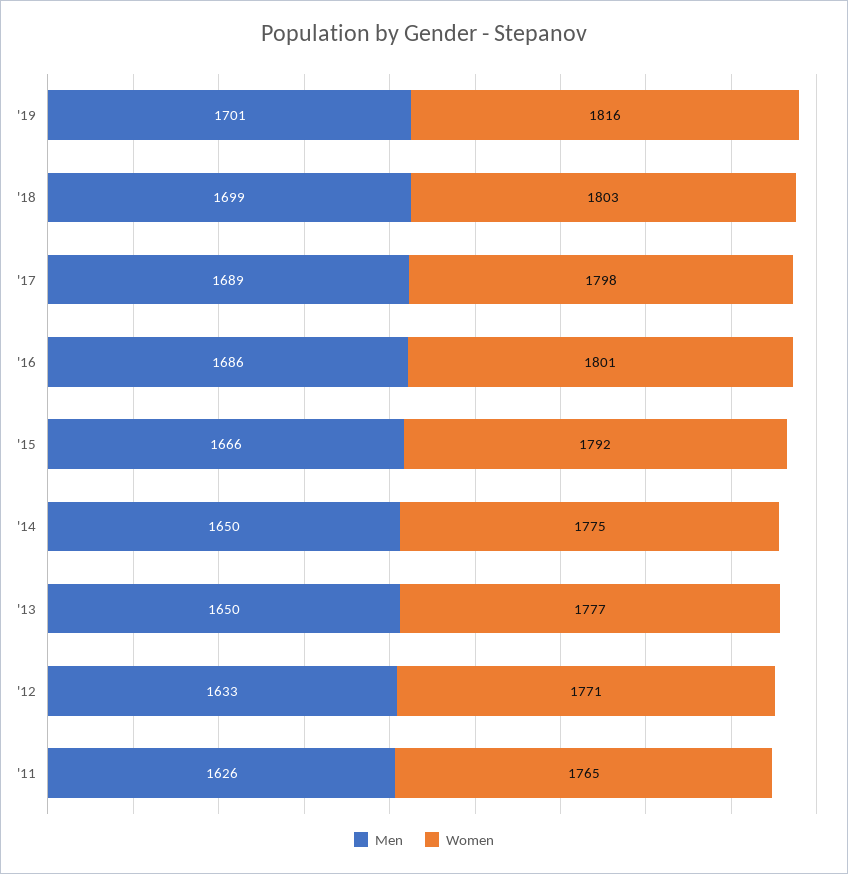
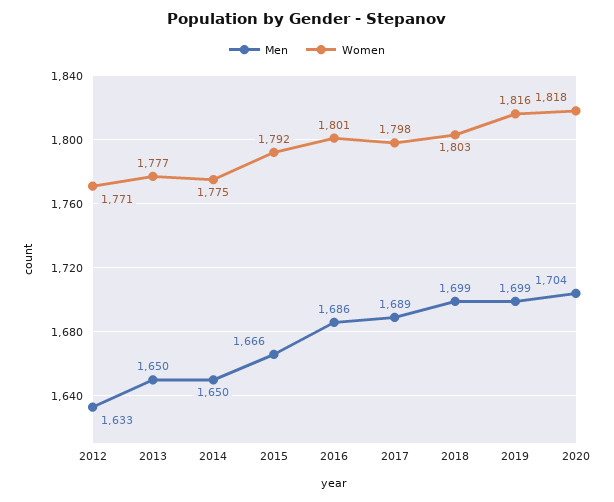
Men, '19: 1701 -> 1699
Men, '11: 1626 -> none
Women, '11: 1765 -> none
Men, 2020: none -> 1704
Women, 2020: none -> 1818

